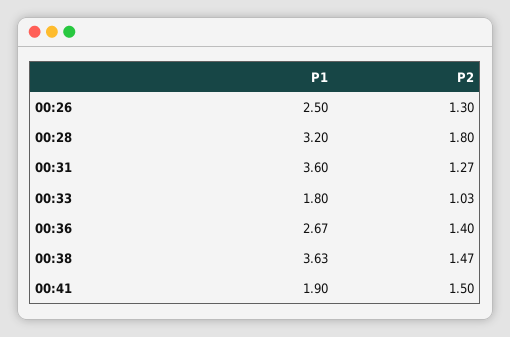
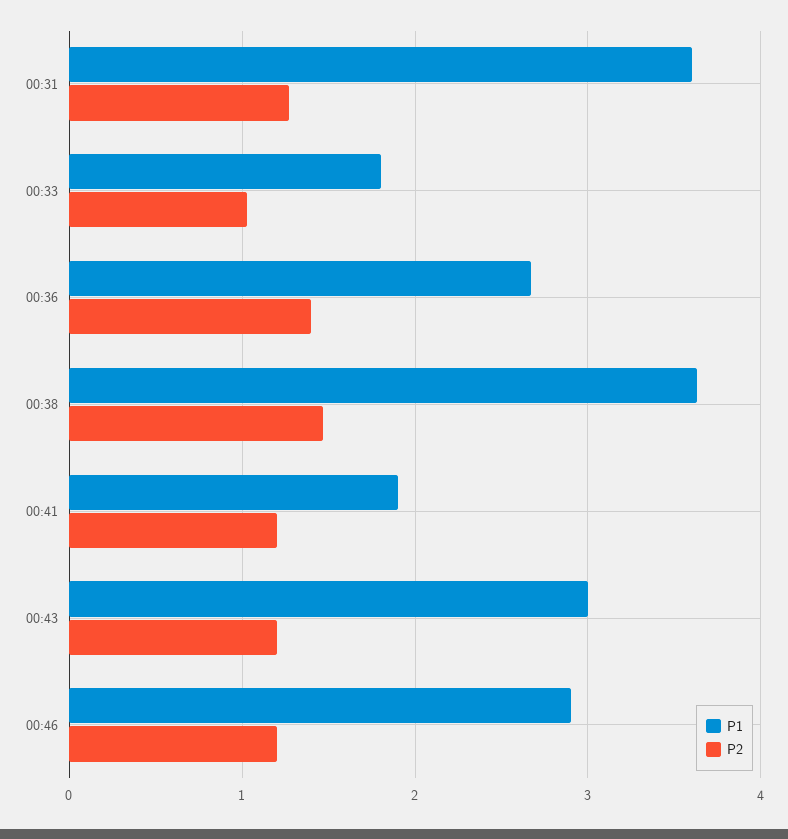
P1, 00:26: 2.5 -> none
P2, 00:26: 1.3 -> none
P1, 00:28: 3.2 -> none
P2, 00:28: 1.8 -> none
P2, 00:41: 1.5 -> 1.2
P1, 00:43: none -> 3
P2, 00:43: none -> 1.2
P1, 00:46: none -> 2.9
P2, 00:46: none -> 1.2

